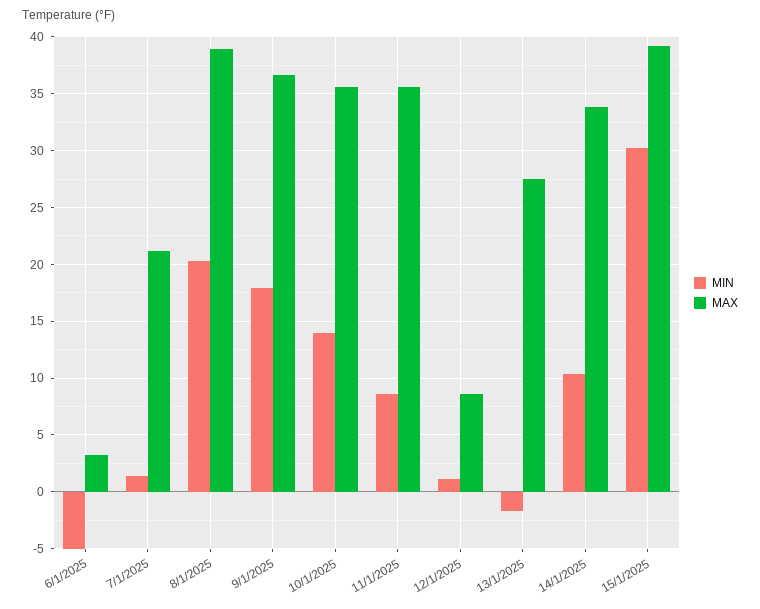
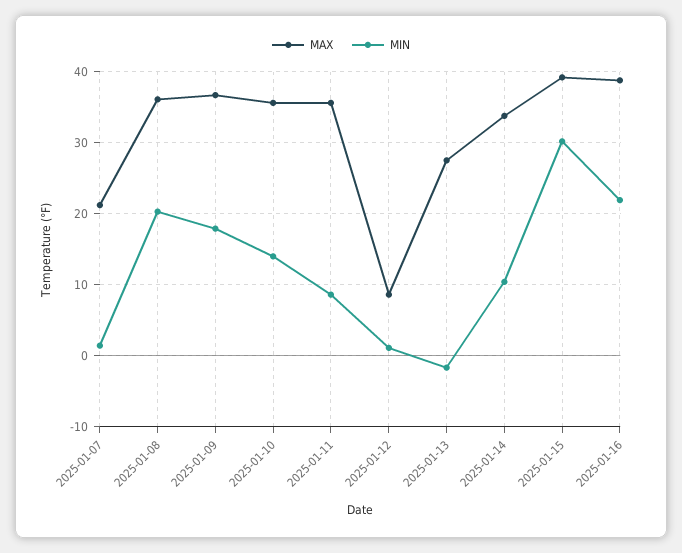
MIN, 6/1/2025: -5 -> none
MAX, 6/1/2025: 3 -> none
MAX, 8/1/2025: 39 -> 36
MAX, 2025-01-16: none -> 39
MIN, 2025-01-16: none -> 22

